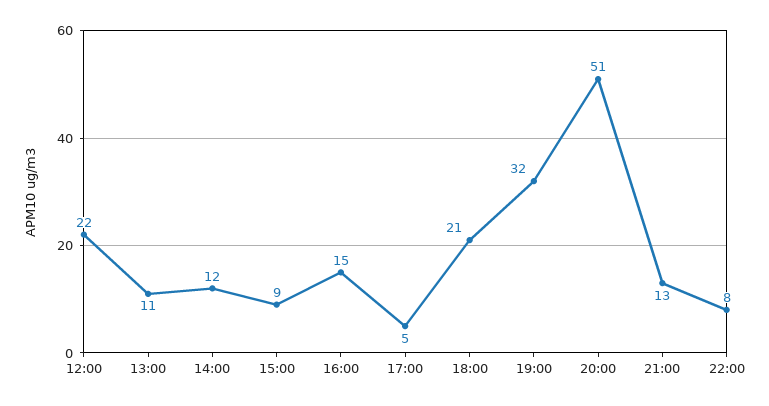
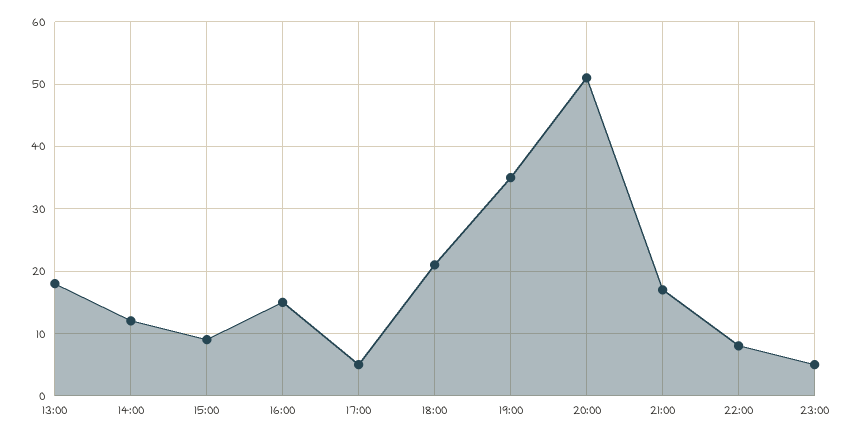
12:00: 22 -> none
13:00: 11 -> 18
19:00: 32 -> 35
21:00: 13 -> 17
23:00: none -> 5

